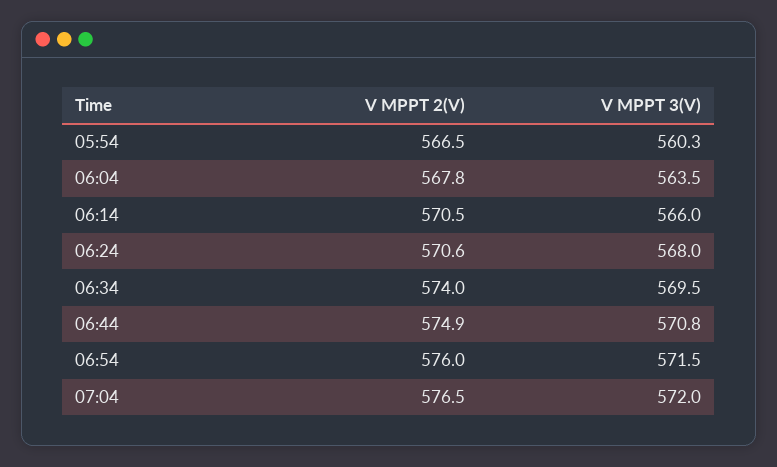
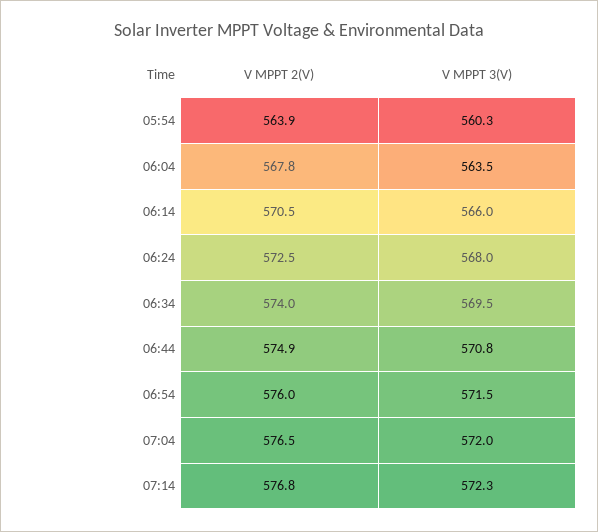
V MPPT 2(V), 05:54: 566.5 -> 563.9
V MPPT 2(V), 06:24: 570.6 -> 572.5
V MPPT 2(V), 07:14: none -> 576.8
V MPPT 3(V), 07:14: none -> 572.3

